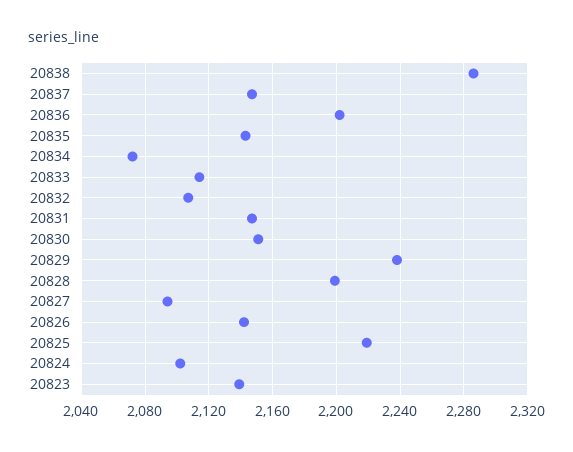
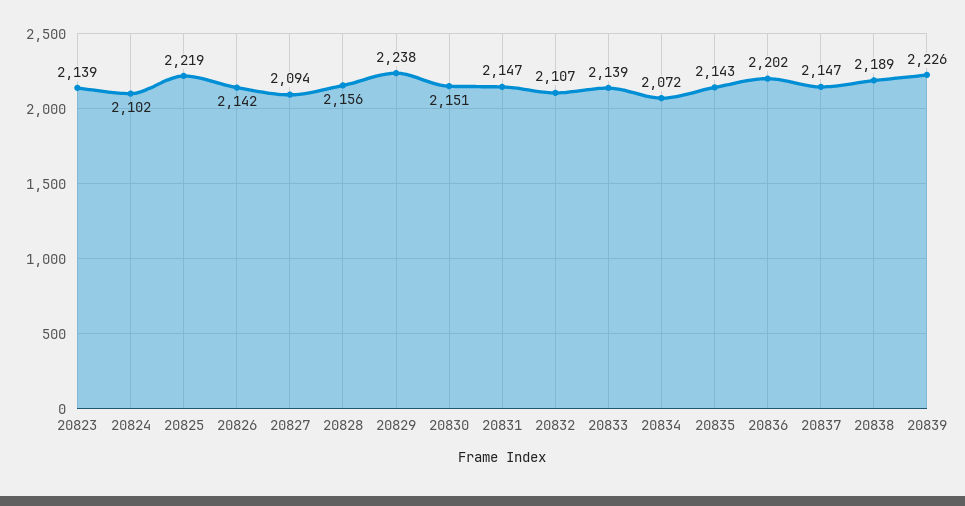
20838: 2285 -> 2189
20833: 2115 -> 2139
20828: 2200 -> 2156
20839: none -> 2226

